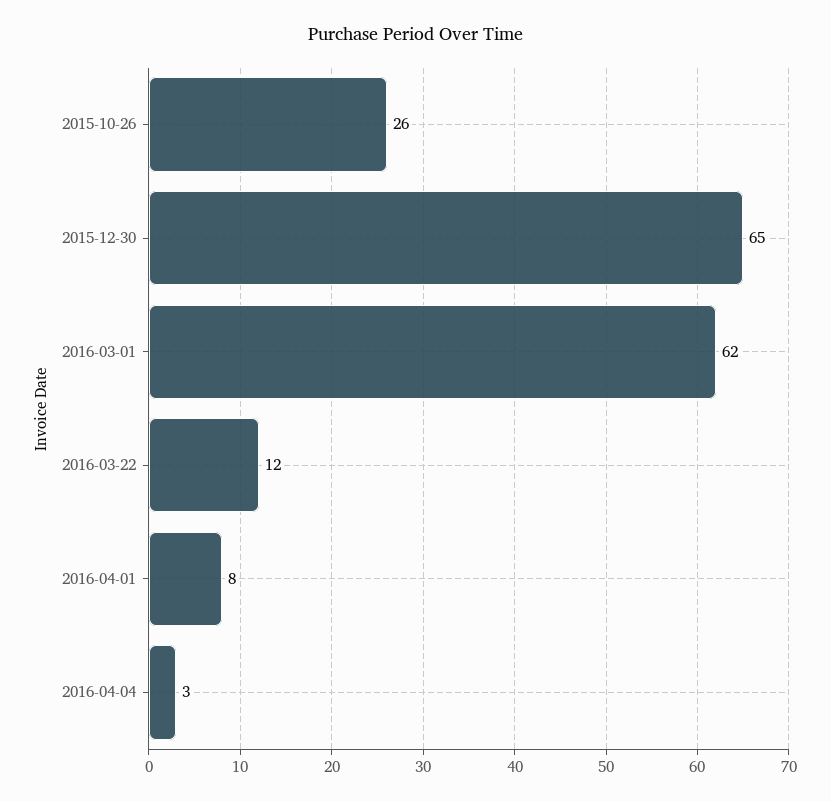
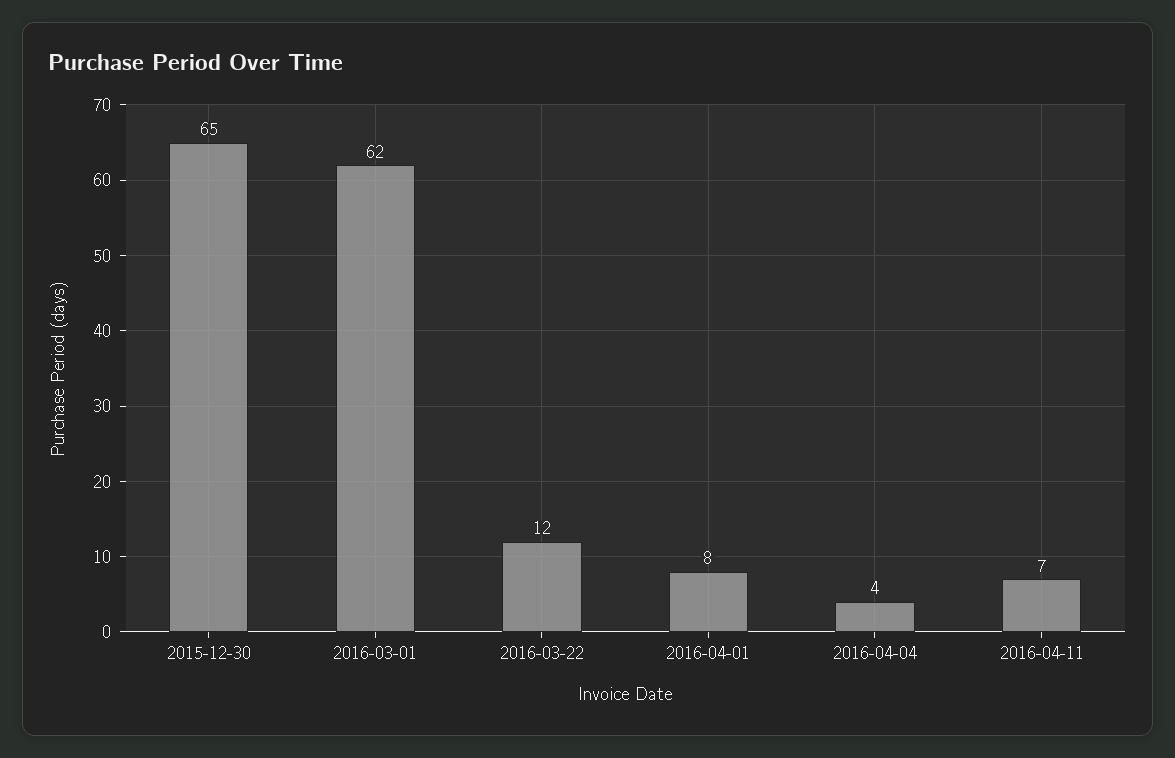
2015-10-26: 26 -> none
2016-04-04: 3 -> 4
2016-04-11: none -> 7

